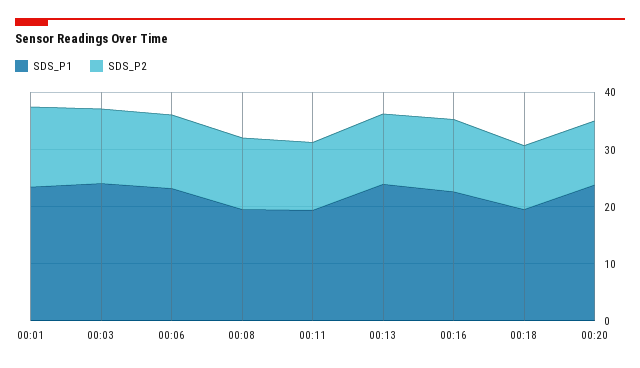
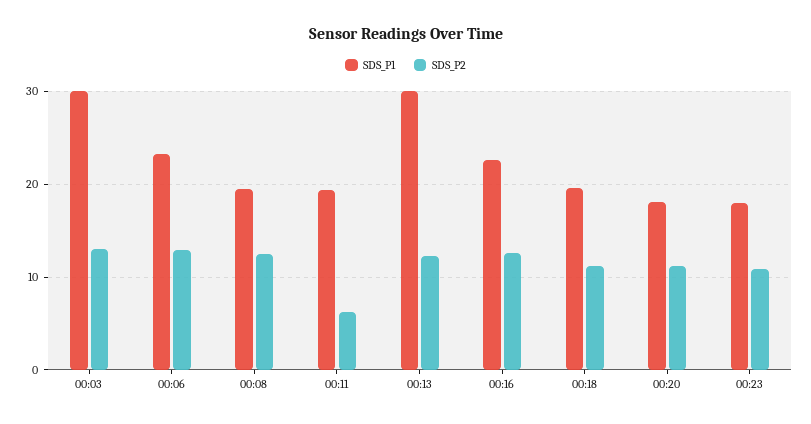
SDS_P1, 00:01: 24 -> none
SDS_P2, 00:01: 14 -> none
SDS_P1, 00:03: 24 -> 30
SDS_P2, 00:11: 12 -> 6
SDS_P1, 00:13: 24 -> 30
SDS_P1, 00:20: 24 -> 18
SDS_P1, 00:23: none -> 18
SDS_P2, 00:23: none -> 11

